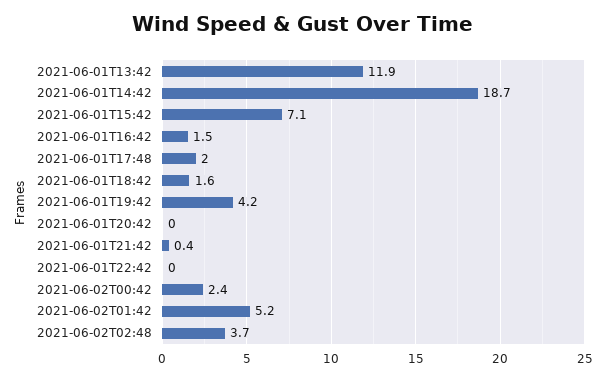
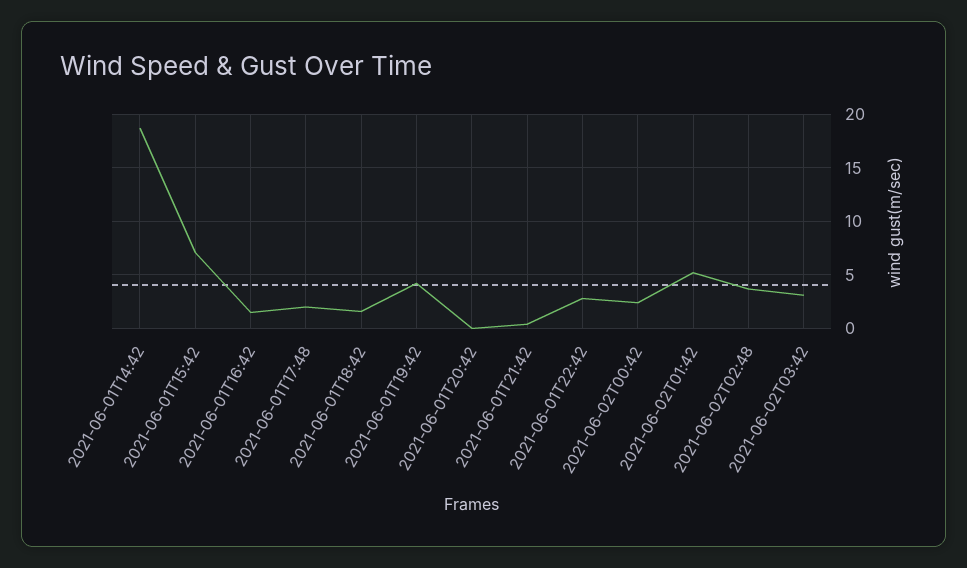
2021-06-01T13:42: 11.9 -> none
2021-06-01T22:42: 0 -> 3
2021-06-02T03:42: none -> 3

